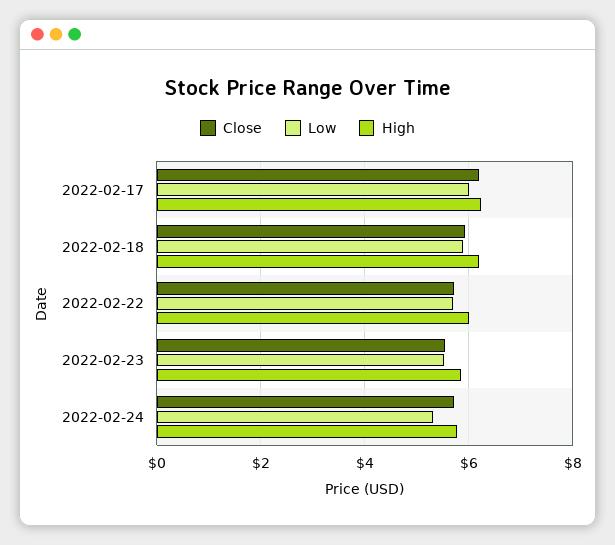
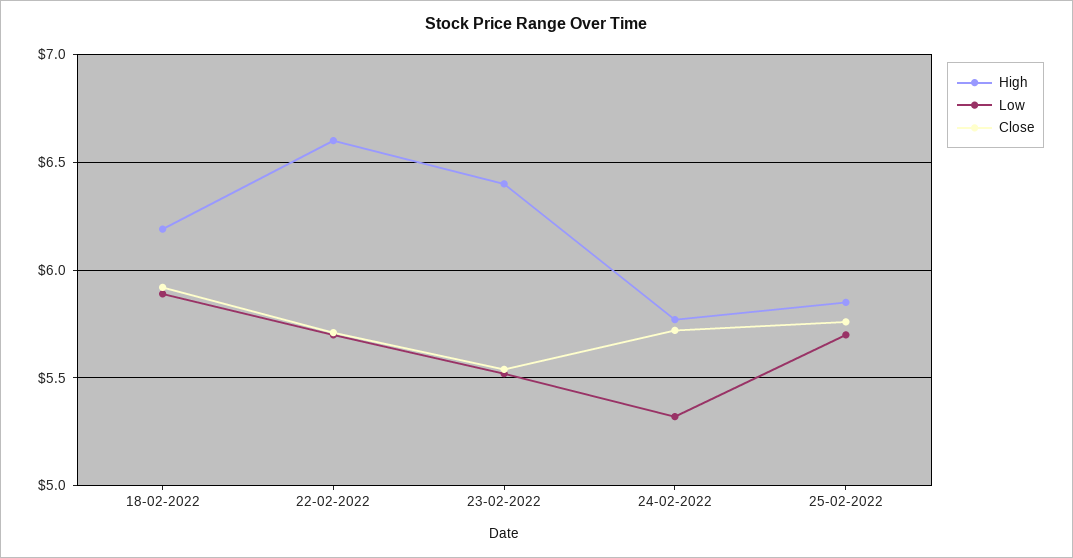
Close, 2022-02-17: 6.2 -> none
Low, 2022-02-17: 6 -> none
High, 2022-02-17: 6.2 -> none
High, 2022-02-22: 6 -> 6.6
High, 2022-02-23: 5.8 -> 6.4
High, 25-02-2022: none -> 5.85
Low, 25-02-2022: none -> 5.7
Close, 25-02-2022: none -> 5.75

